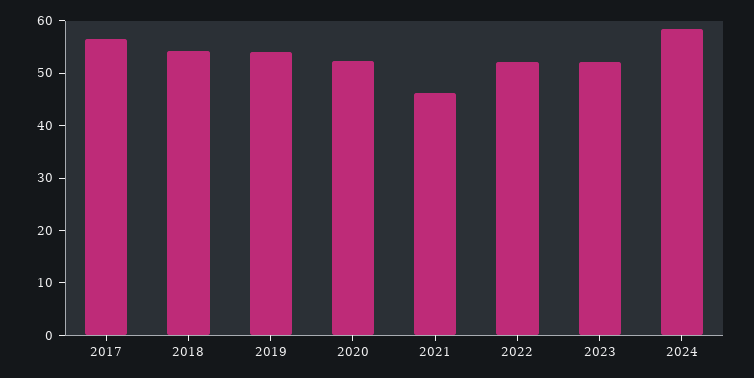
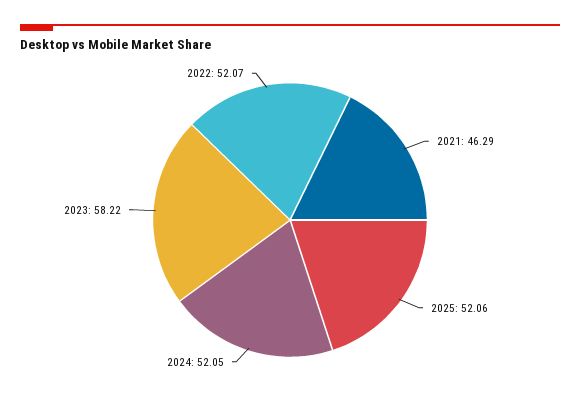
2017: 56 -> none
2018: 54 -> none
2019: 54 -> none
2020: 52 -> none
2023: 52 -> 58.22
2024: 58 -> 52.05
2025: none -> 52.06

